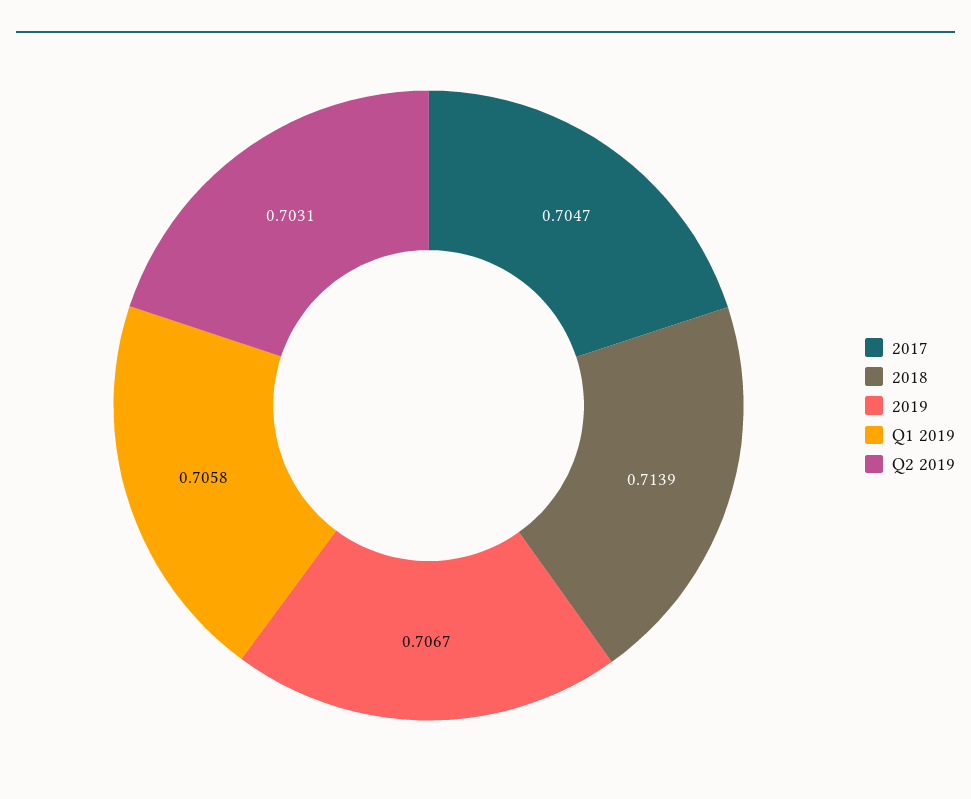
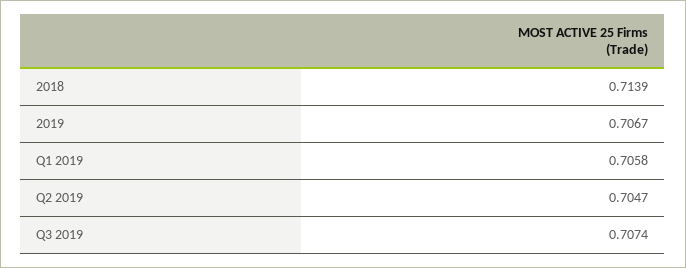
2017: 0.7047 -> none
Q2 2019: 0.7031 -> 0.7047
Q3 2019: none -> 0.7074

